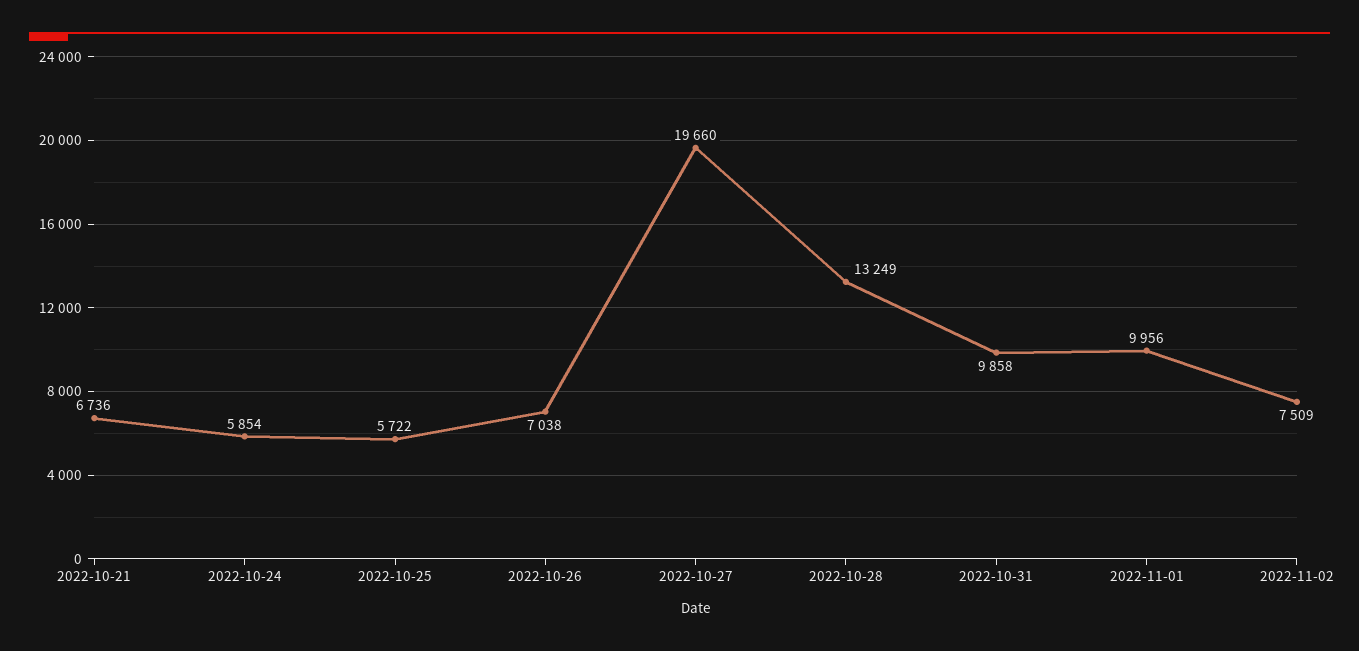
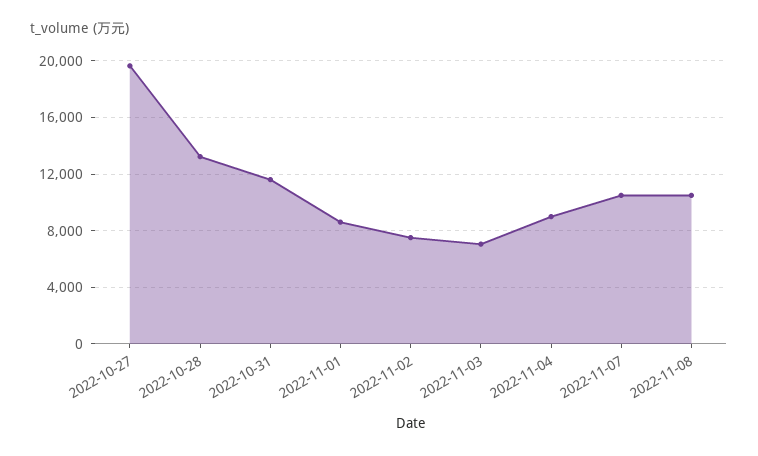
2022-10-21: 6736 -> none
2022-10-24: 5854 -> none
2022-10-25: 5722 -> none
2022-10-26: 7038 -> none
2022-10-31: 9858 -> 11500
2022-11-01: 9956 -> 8500
2022-11-03: none -> 7000
2022-11-04: none -> 9000
2022-11-07: none -> 10500
2022-11-08: none -> 10500

